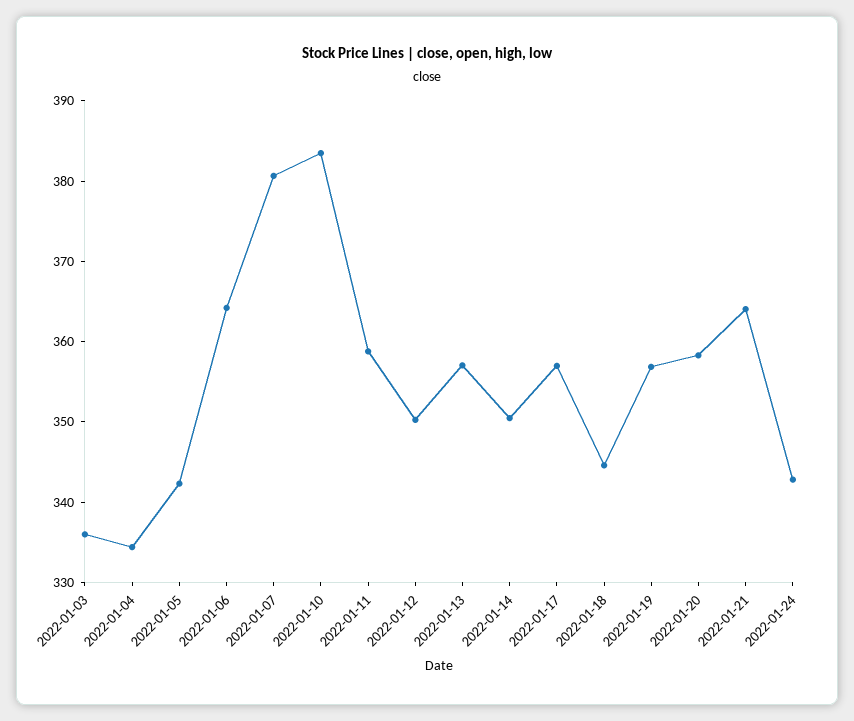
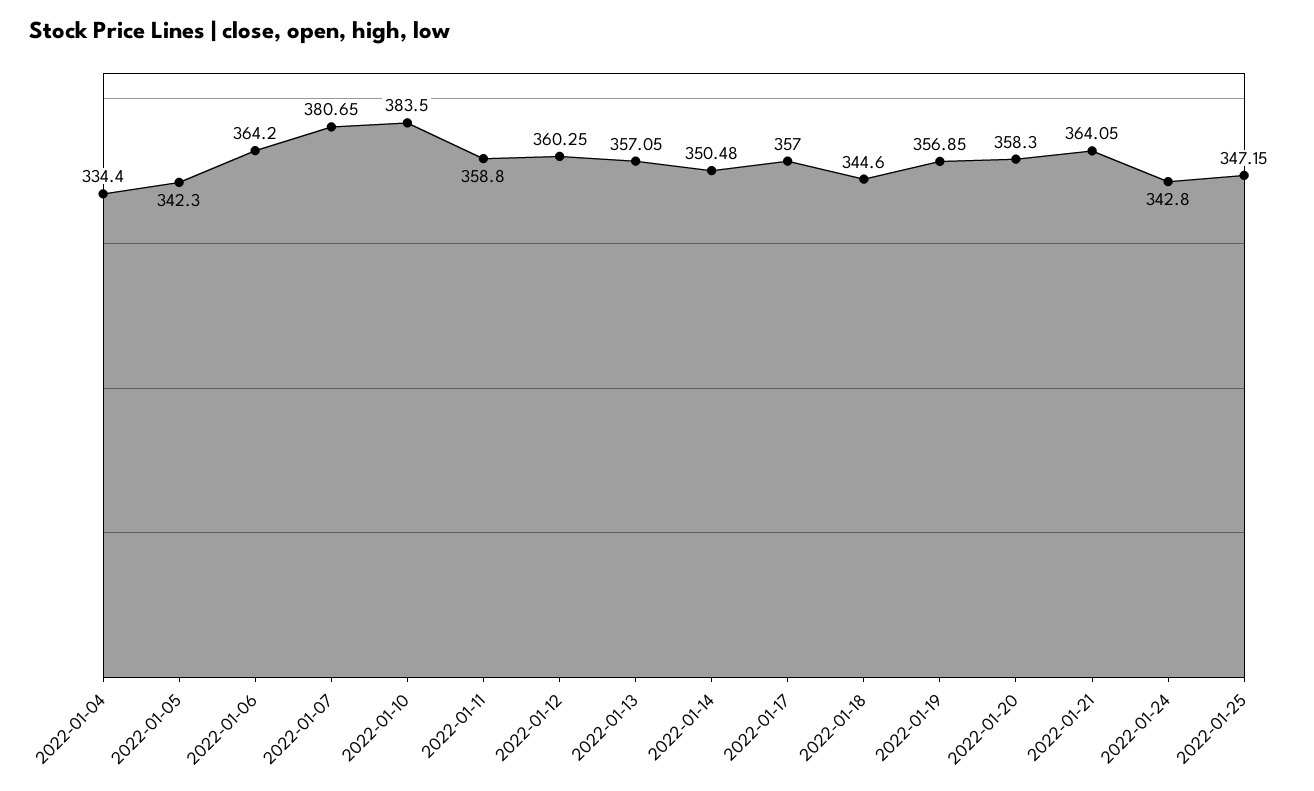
2022-01-03: 336 -> none
2022-01-12: 350 -> 360.25
2022-01-25: none -> 347.15

